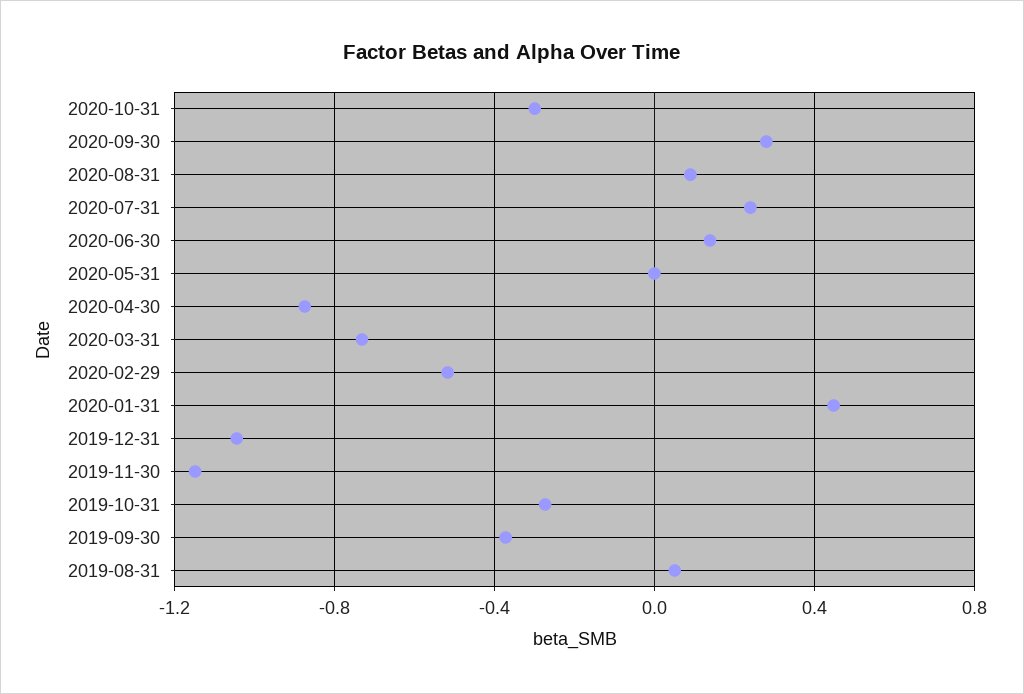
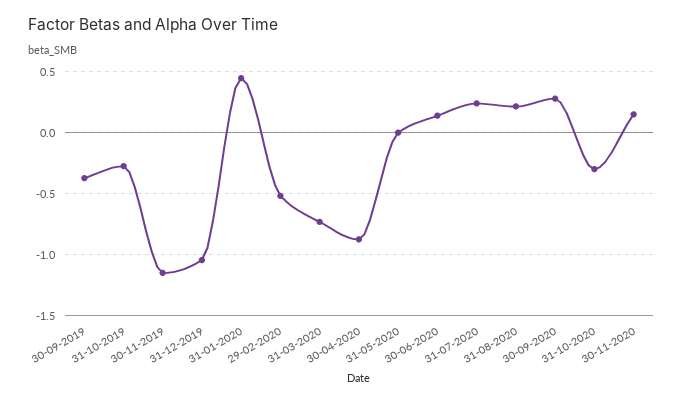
2020-08-31: 0.1 -> 0.2
2019-08-31: 0.05 -> none
30-11-2020: none -> 0.15

